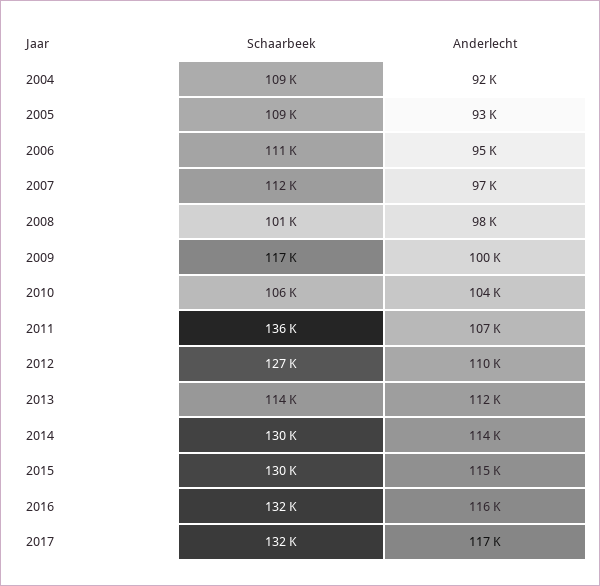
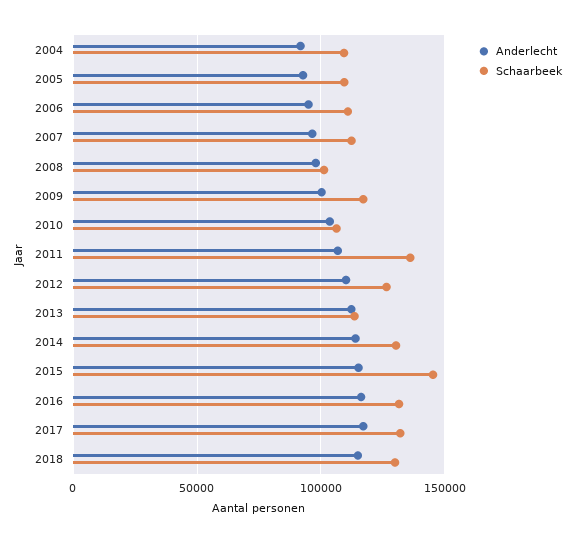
Schaarbeek, 2015: 130000 -> 145000
Anderlecht, 2018: none -> 115000
Schaarbeek, 2018: none -> 130000

